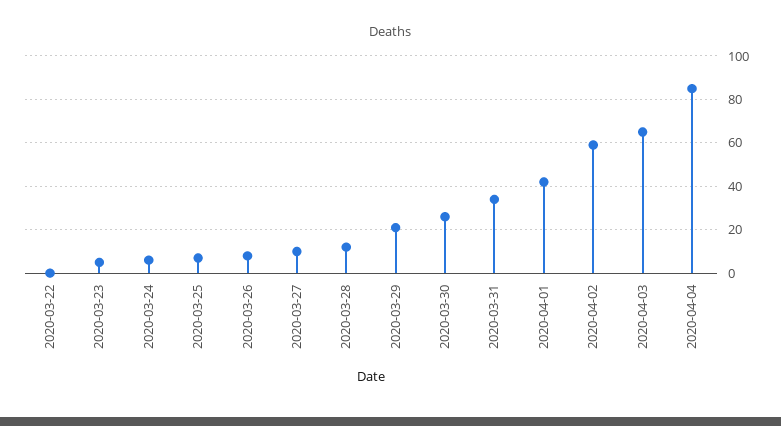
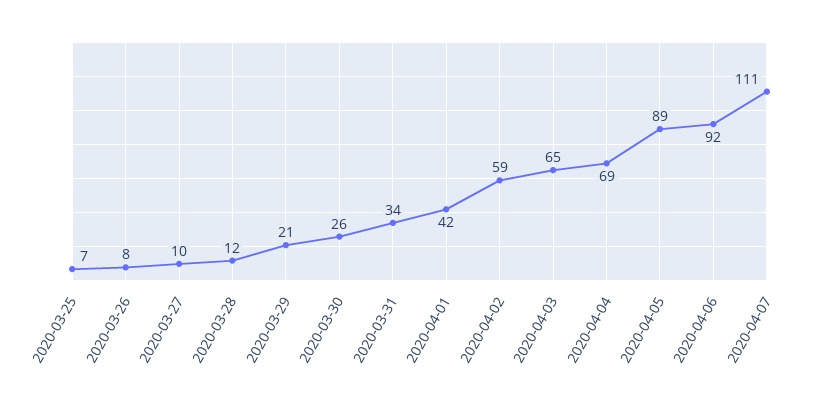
2020-03-22: 0 -> none
2020-03-23: 5 -> none
2020-03-24: 5 -> none
2020-04-04: 85 -> 69
2020-04-05: none -> 89
2020-04-06: none -> 92
2020-04-07: none -> 111

